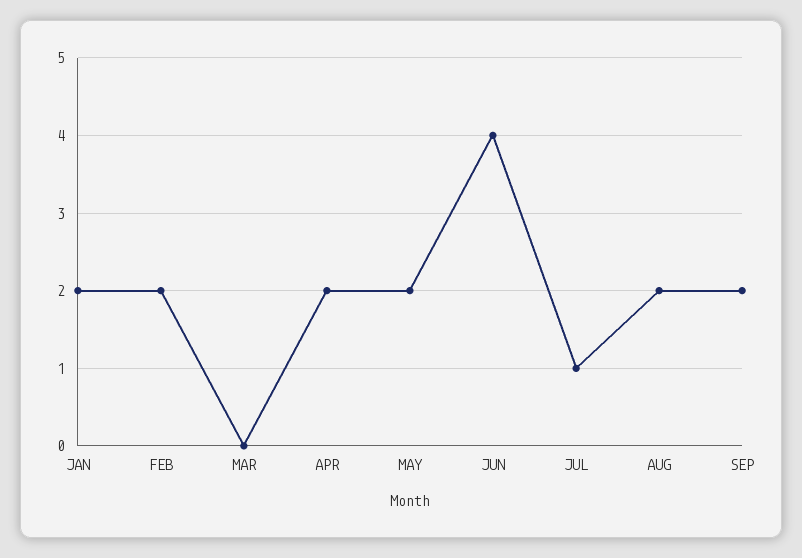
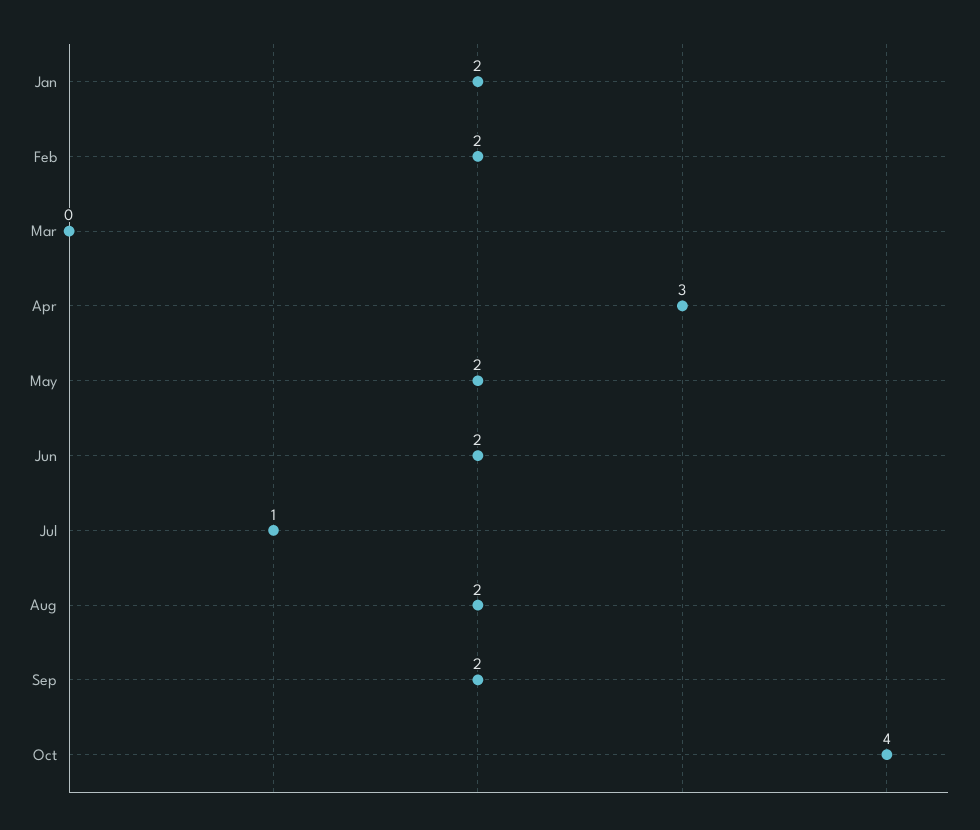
APR: 2 -> 3
JUN: 4 -> 2
Oct: none -> 4

